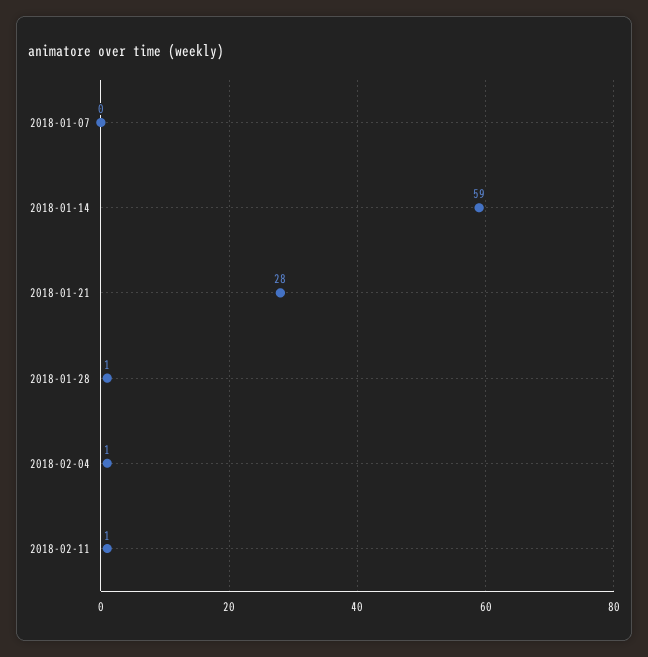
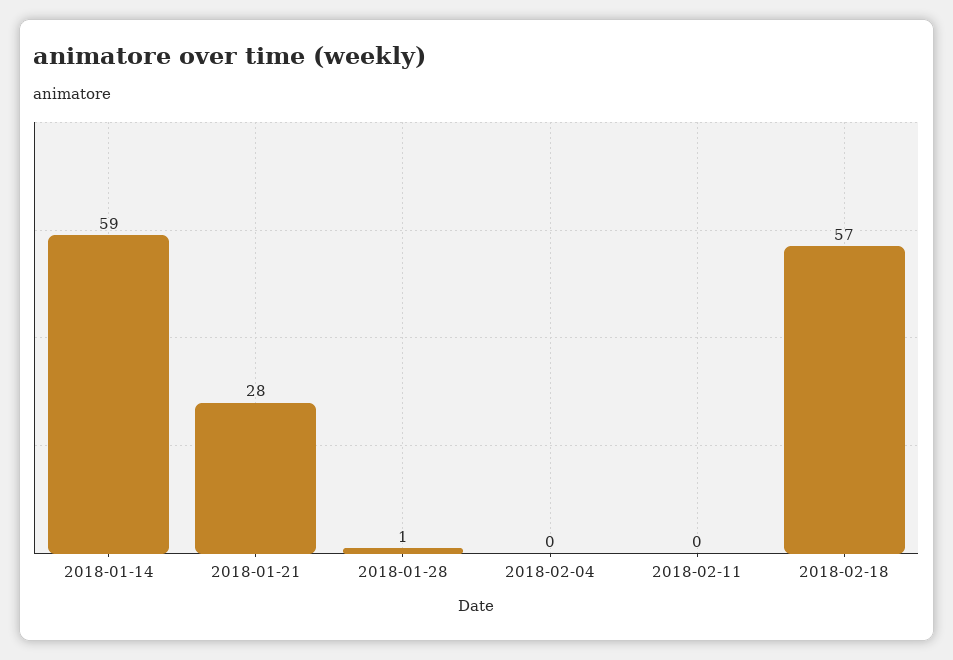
2018-01-07: 0 -> none
2018-02-04: 1 -> 0
2018-02-11: 1 -> 0
2018-02-18: none -> 57

